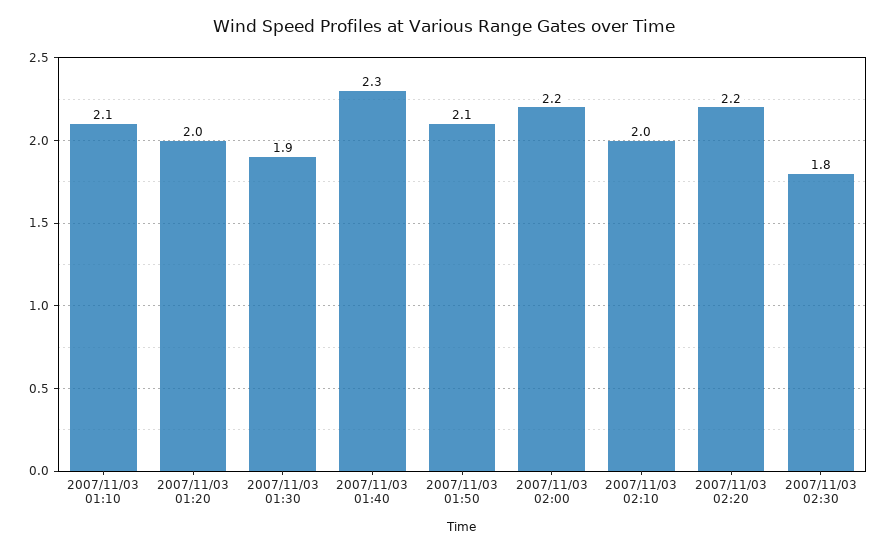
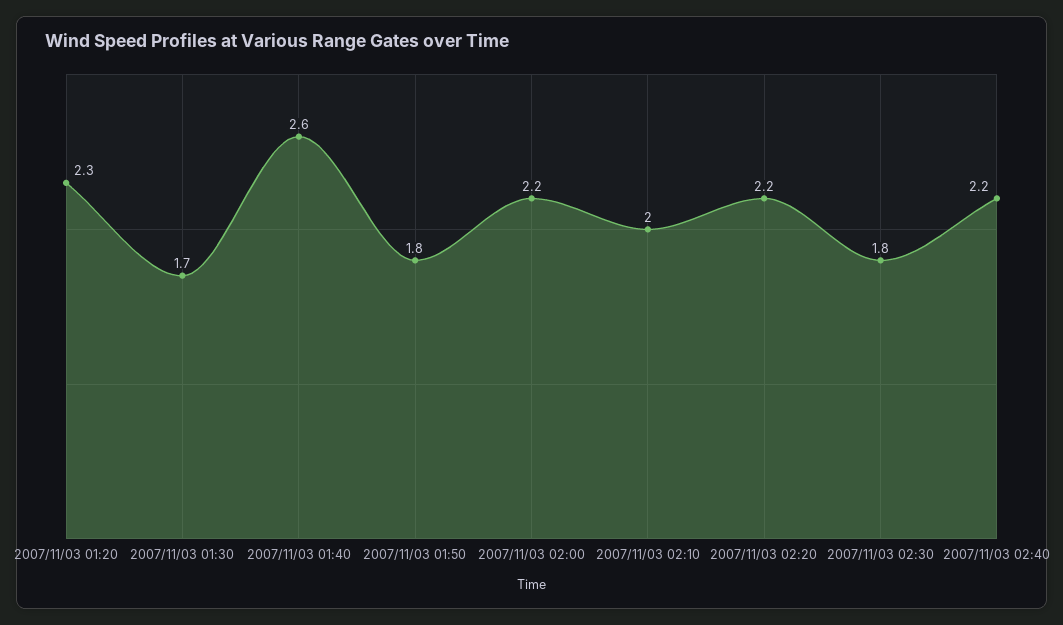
2007/11/03 01:10: 2.1 -> none
2007/11/03 01:20: 2 -> 2.3
2007/11/03 01:30: 1.9 -> 1.7
2007/11/03 01:40: 2.3 -> 2.6
2007/11/03 01:50: 2.1 -> 1.8
2007/11/03 02:40: none -> 2.2

